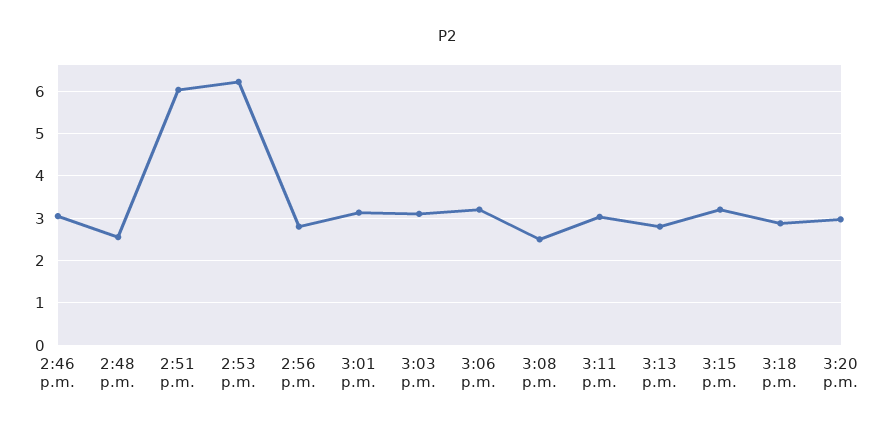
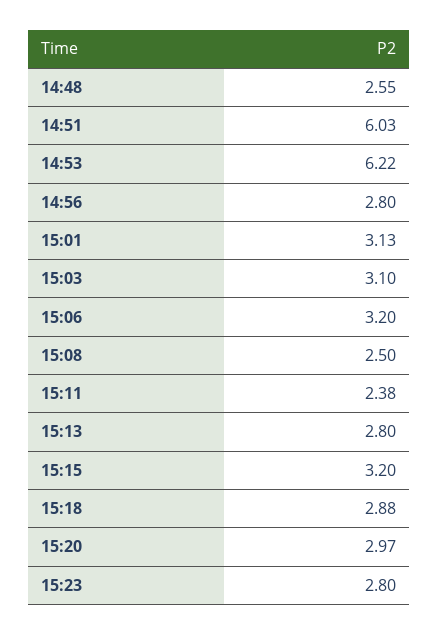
2:46 p.m.: 3 -> none
3:11 p.m.: 3 -> 2.38
15:23: none -> 2.8

